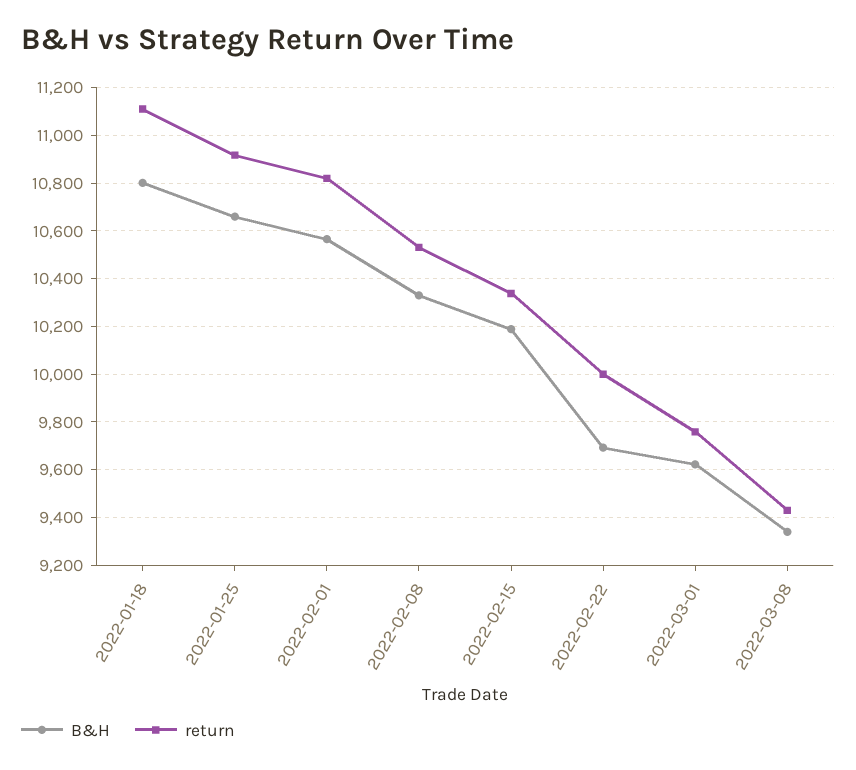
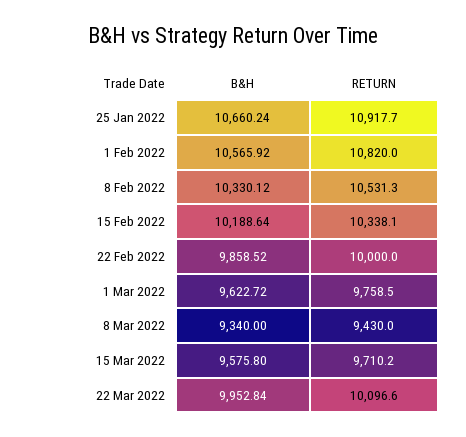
B&H, 2022-01-18: 10800 -> none
return, 2022-01-18: 11100 -> none
B&H, 2022-02-22: 9700 -> 9858.52
B&H, 15 Mar 2022: none -> 9575.8
return, 15 Mar 2022: none -> 9710.2
B&H, 22 Mar 2022: none -> 9952.84
return, 22 Mar 2022: none -> 10096.6

